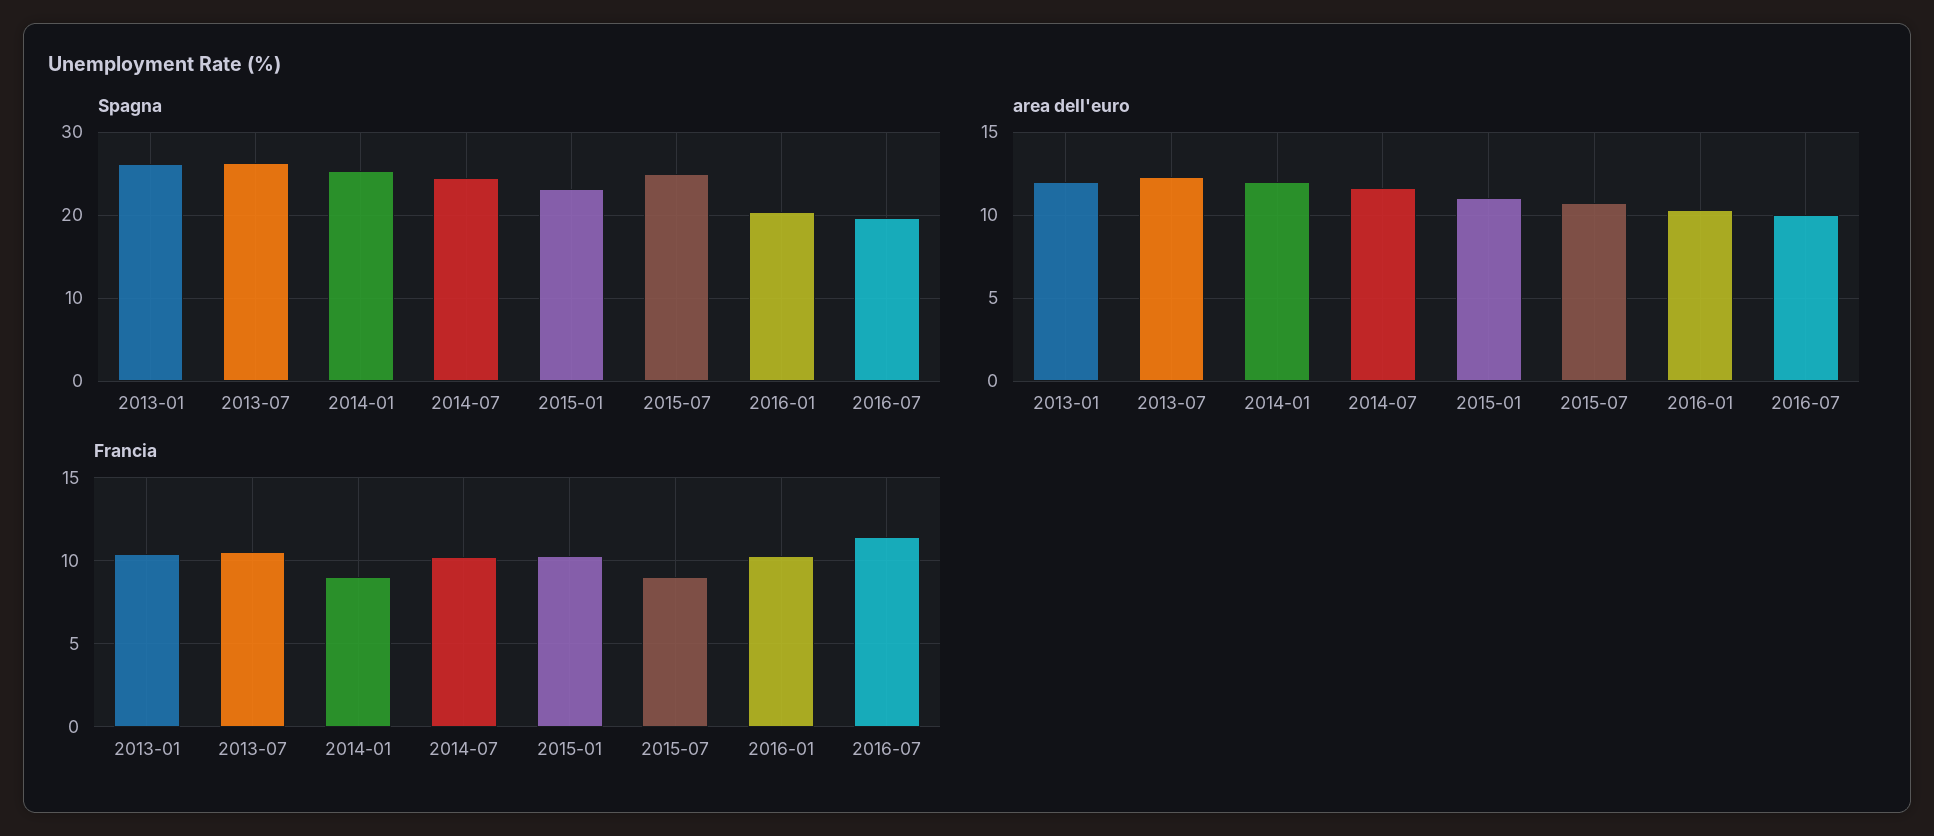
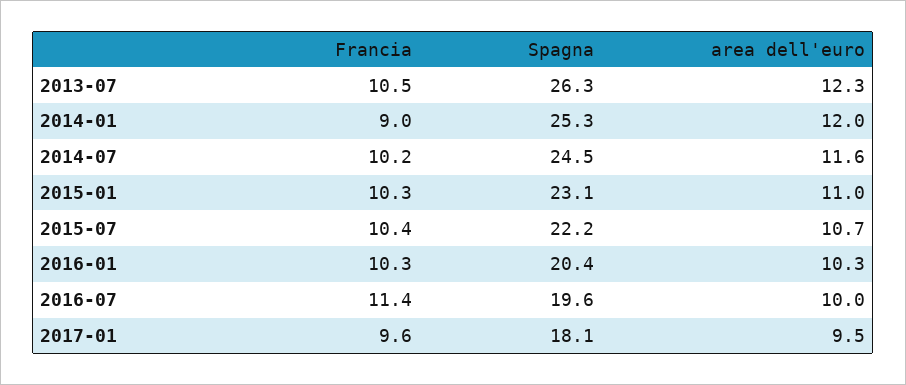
Spagna, 2013-01: 26 -> none
Spagna, 2015-07: 25 -> 22.2
area dell'euro, 2013-01: 12 -> none
Francia, 2013-01: 10.5 -> none
Francia, 2015-07: 9 -> 10.4
Francia, 2017-01: none -> 9.6
Spagna, 2017-01: none -> 18.1
area dell'euro, 2017-01: none -> 9.5

